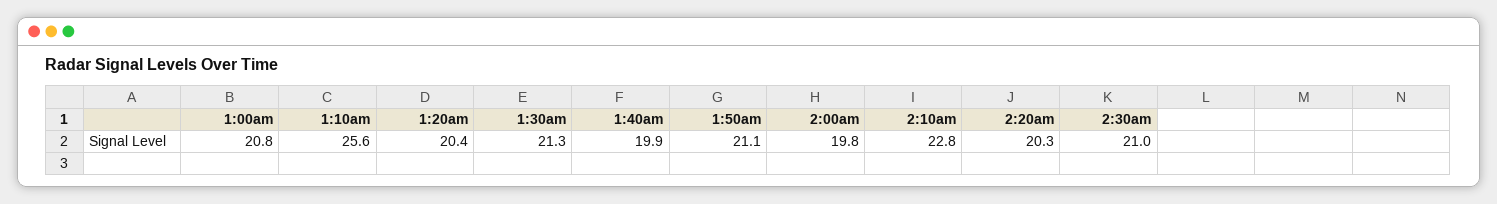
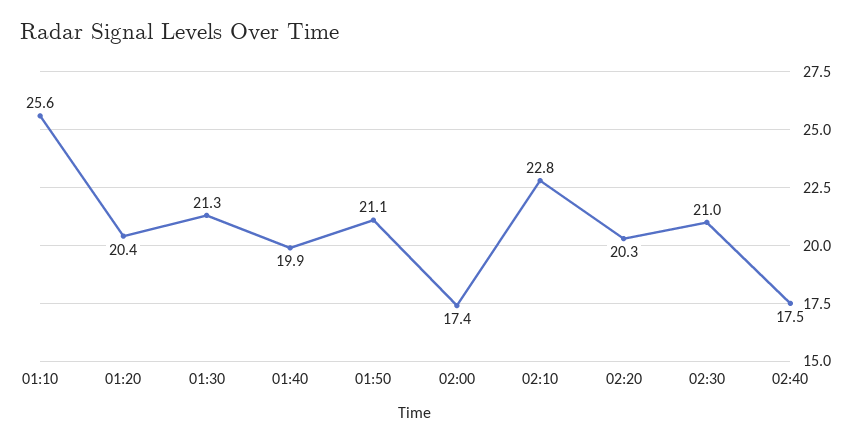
1:00am: 20.8 -> none
2:00am: 19.8 -> 17.4
02:40: none -> 17.5

